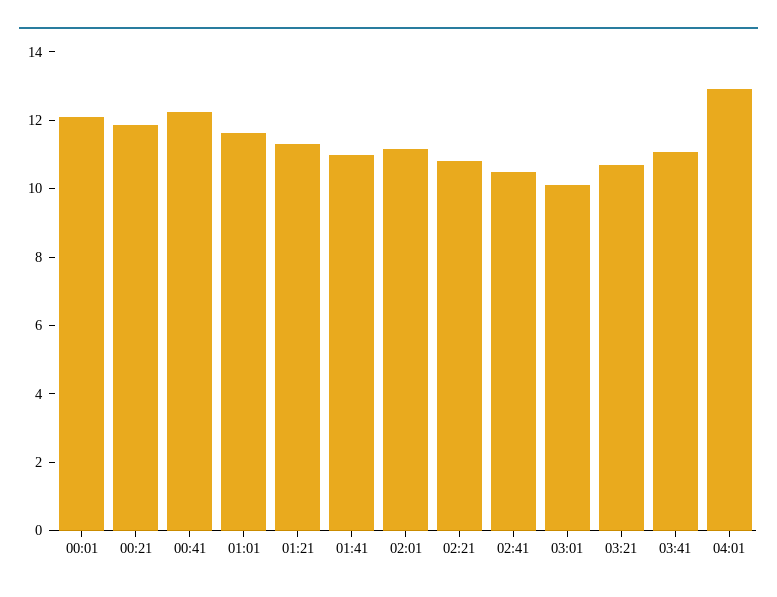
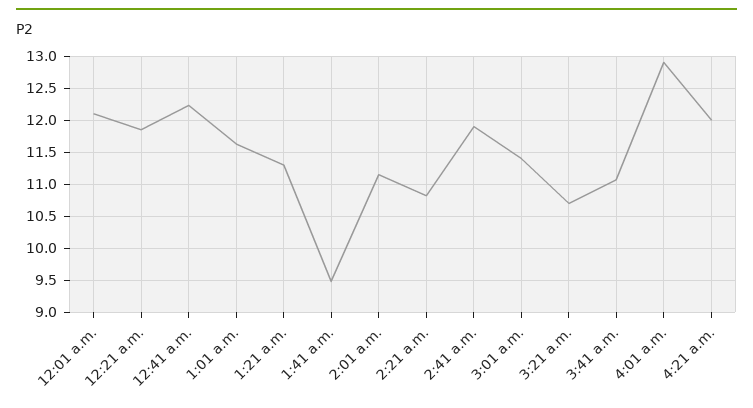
01:41: 11 -> 9.5
02:41: 10.5 -> 11.9
03:01: 10 -> 11.4
4:21 a.m.: none -> 12

